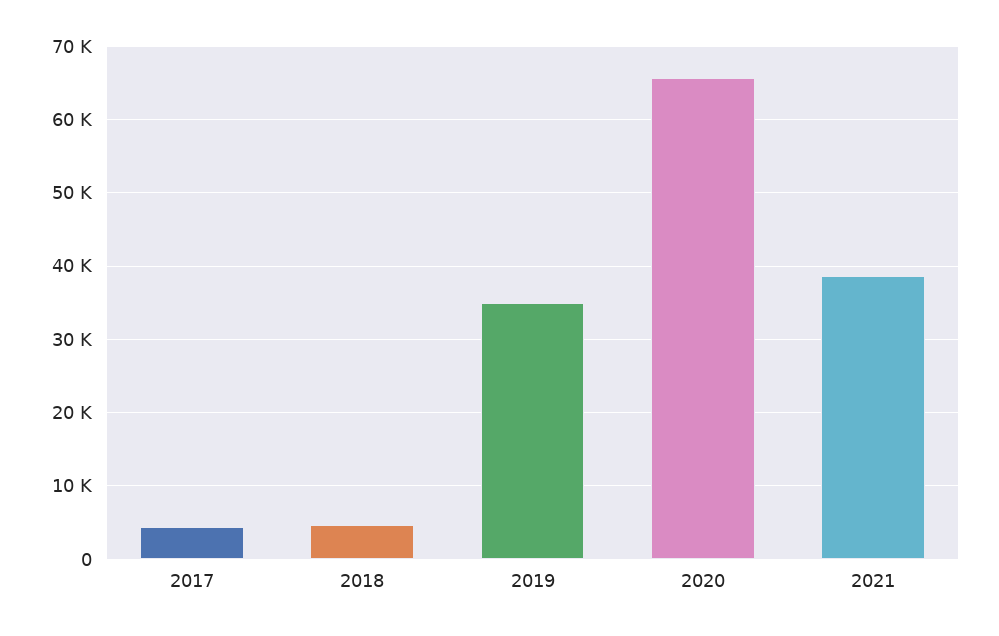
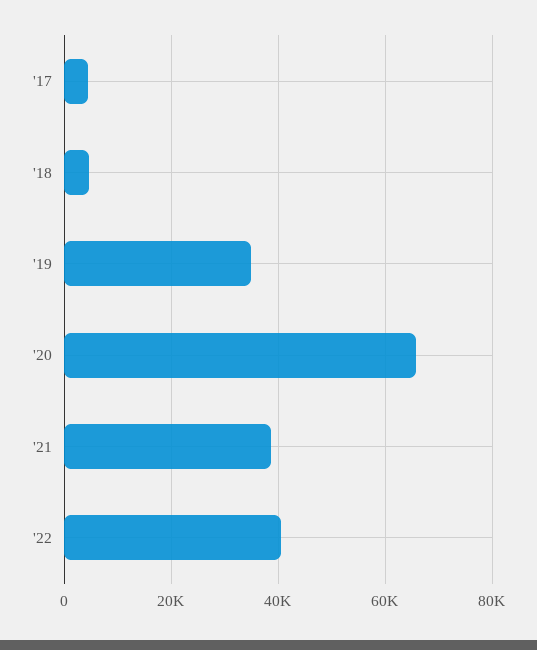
'22: none -> 40000

